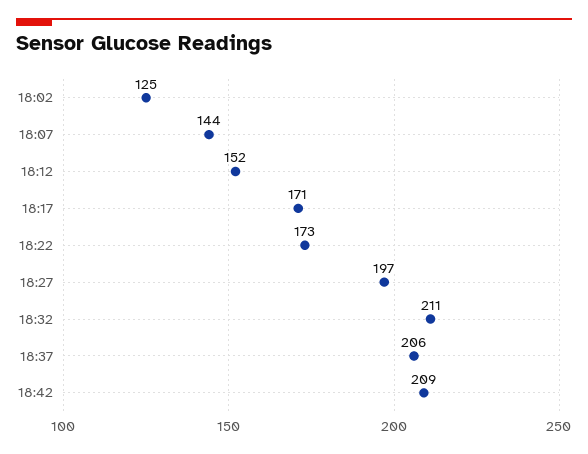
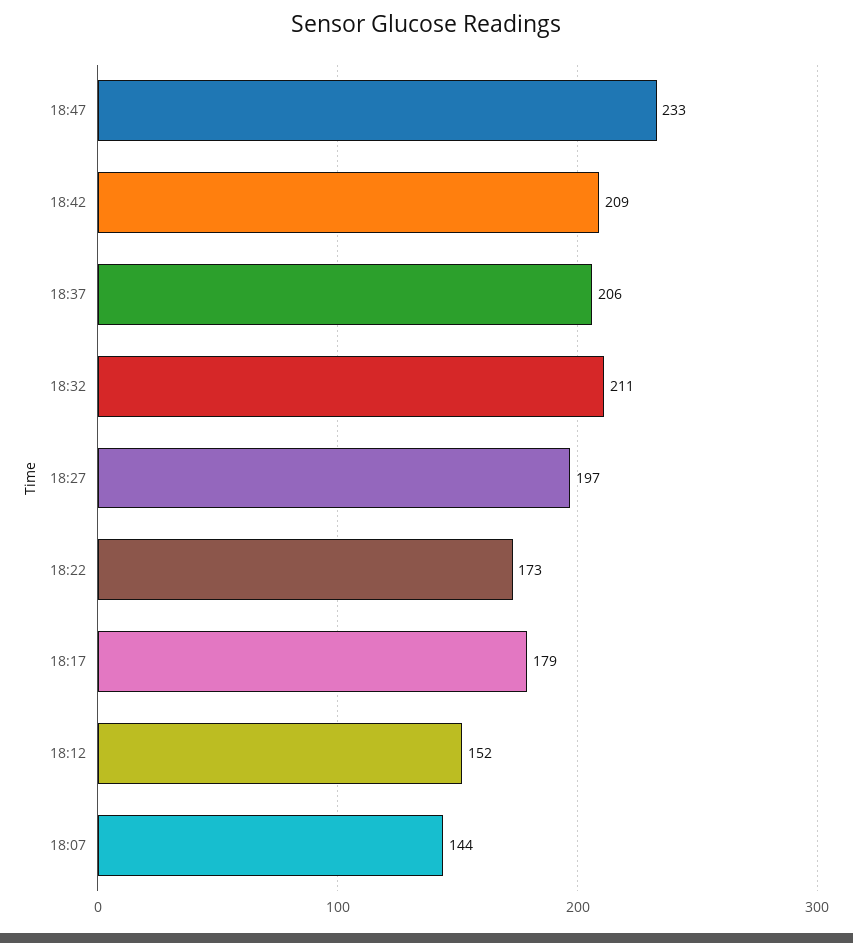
18:02: 125 -> none
18:17: 171 -> 179
18:47: none -> 233

